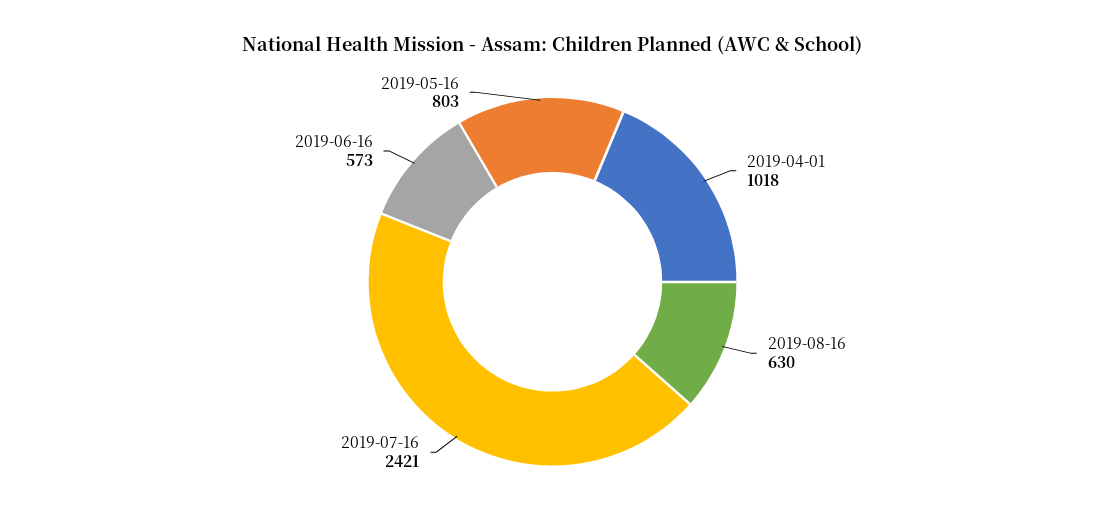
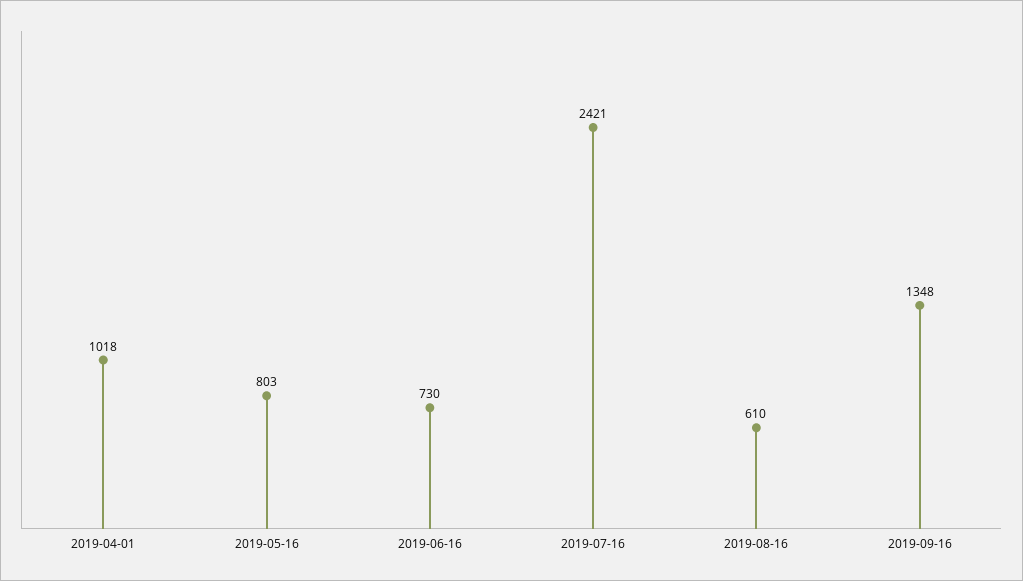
2019-08-16: 630 -> 610
2019-06-16: 573 -> 730
2019-09-16: none -> 1348

